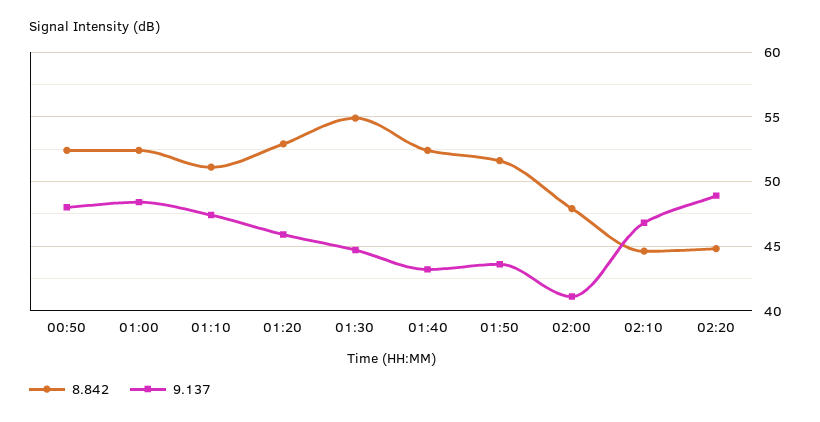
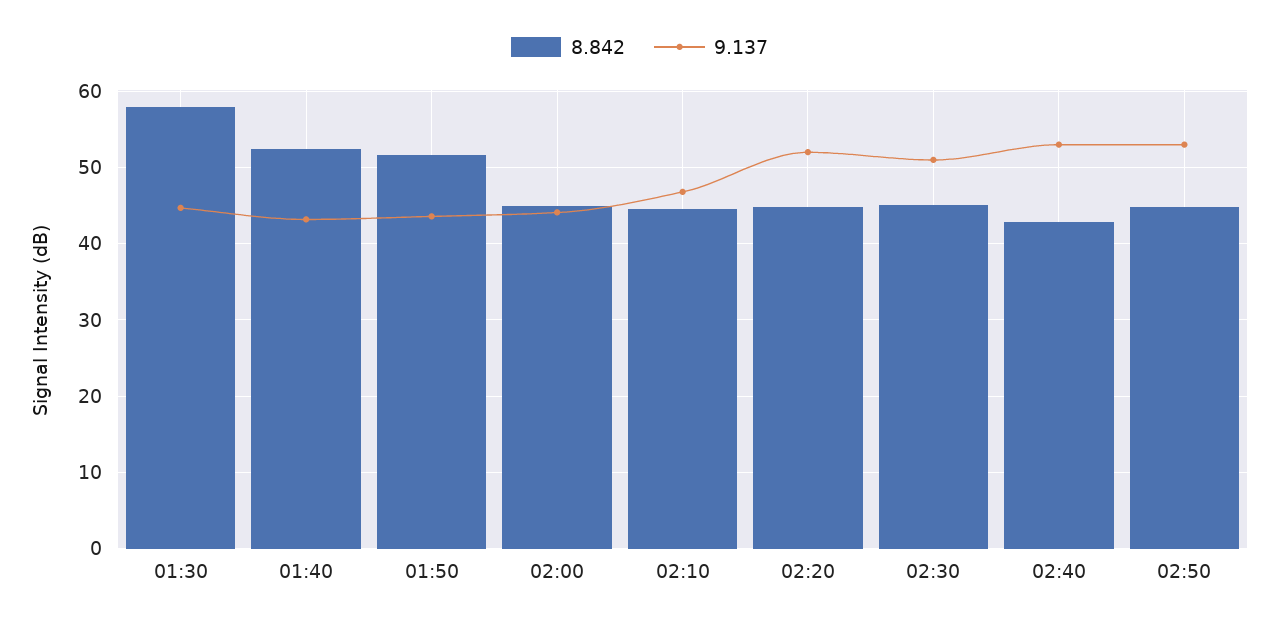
8.842, 00:50: 52.5 -> none
9.137, 00:50: 48 -> none
8.842, 01:00: 52.5 -> none
9.137, 01:00: 48.5 -> none
8.842, 01:10: 51 -> none
9.137, 01:10: 47.5 -> none
8.842, 01:20: 53 -> none
9.137, 01:20: 46 -> none
8.842, 01:30: 55 -> 58
8.842, 02:00: 48 -> 45
9.137, 02:00: 41 -> 44
9.137, 02:20: 49 -> 52
8.842, 02:30: none -> 45
9.137, 02:30: none -> 51
8.842, 02:40: none -> 43
9.137, 02:40: none -> 53
8.842, 02:50: none -> 45
9.137, 02:50: none -> 53

